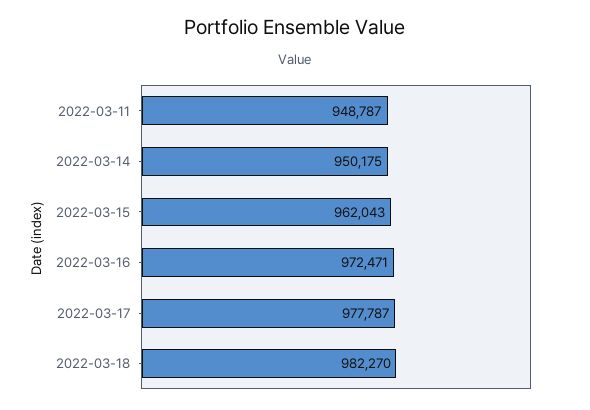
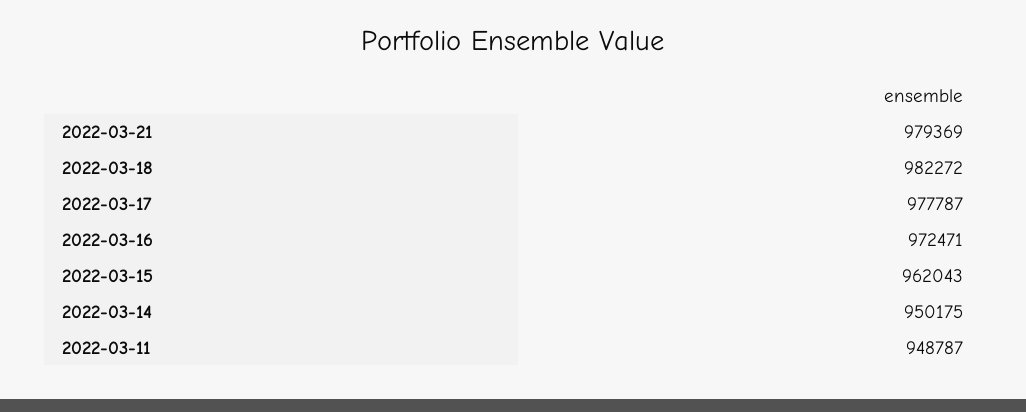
2022-03-18: 982270 -> 982272
2022-03-21: none -> 979369

